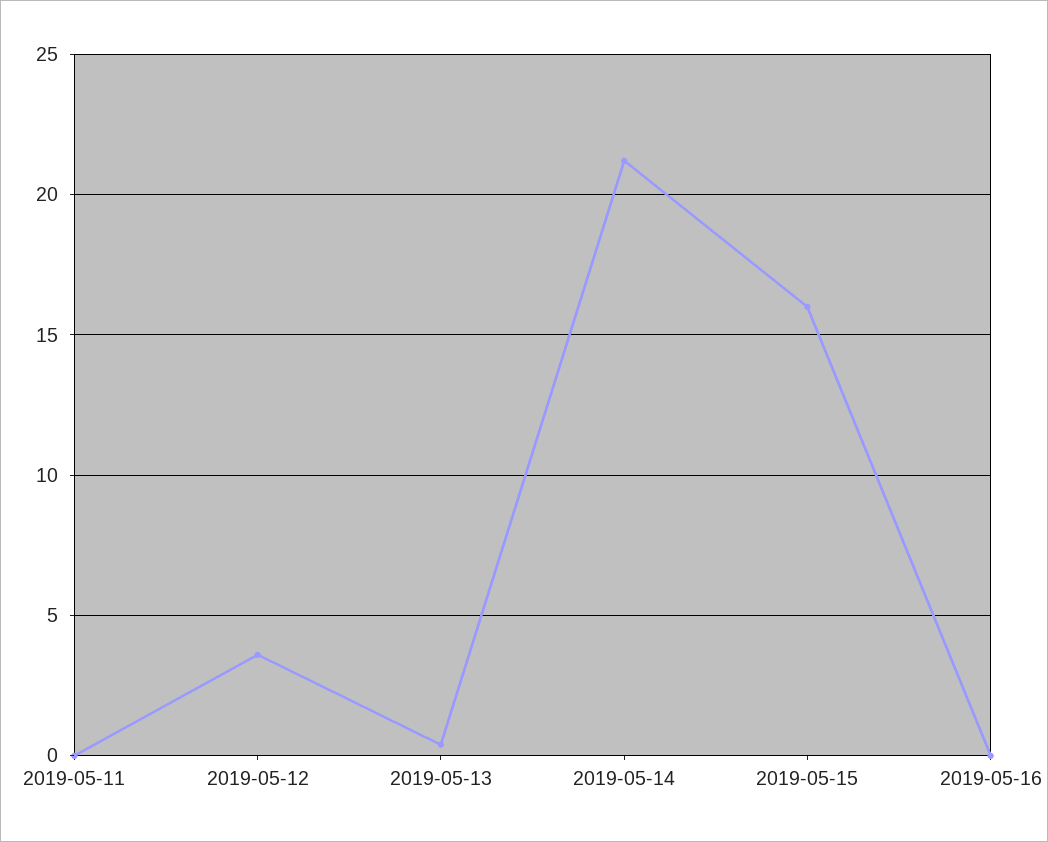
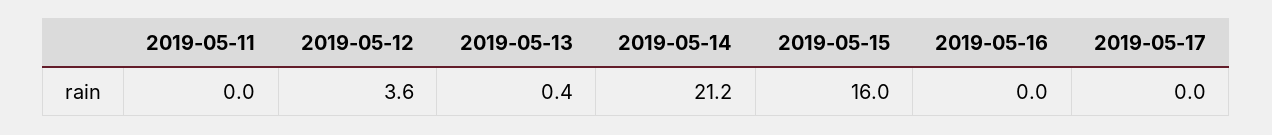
2019-05-17: none -> 0

